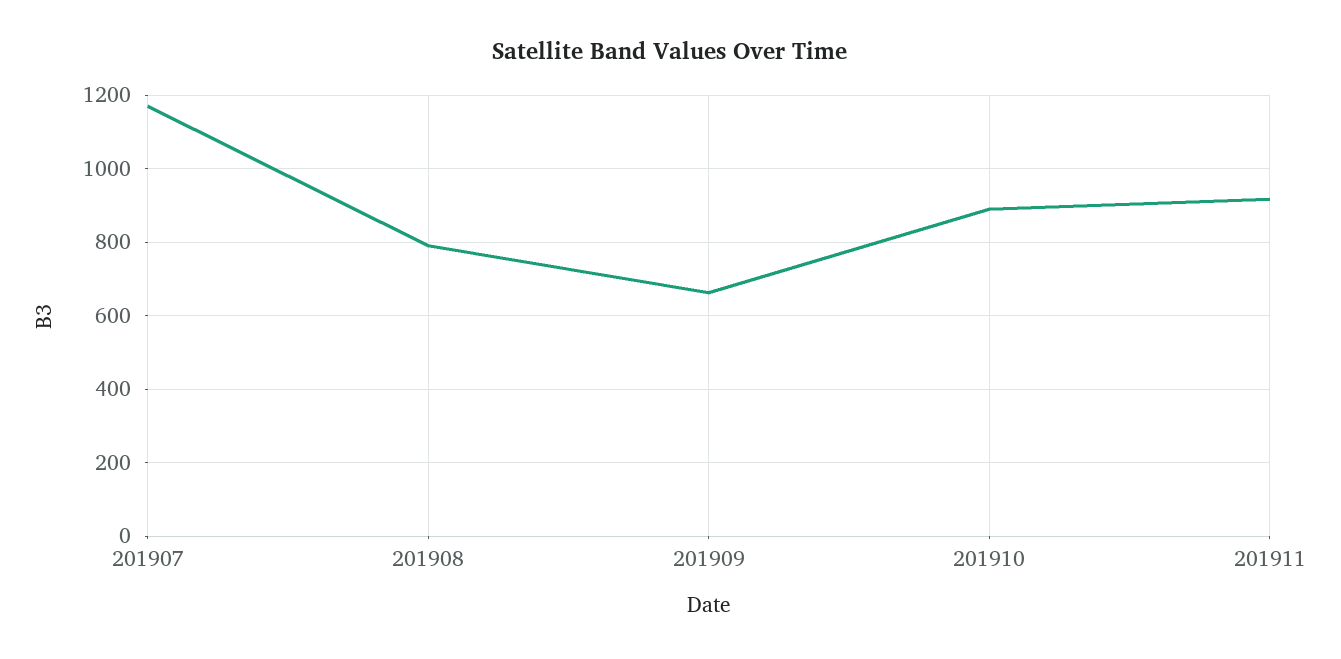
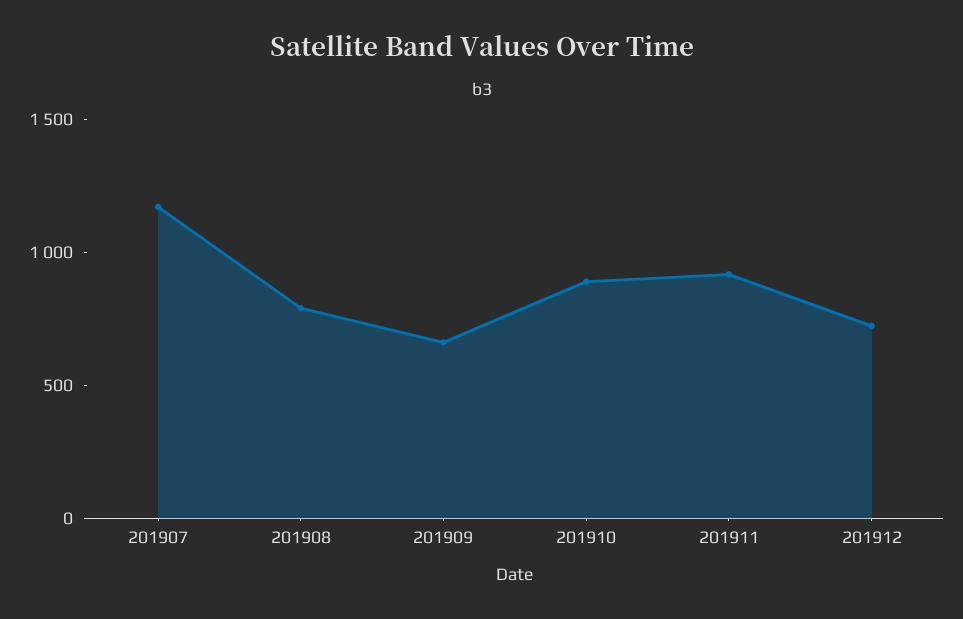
201912: none -> 700

